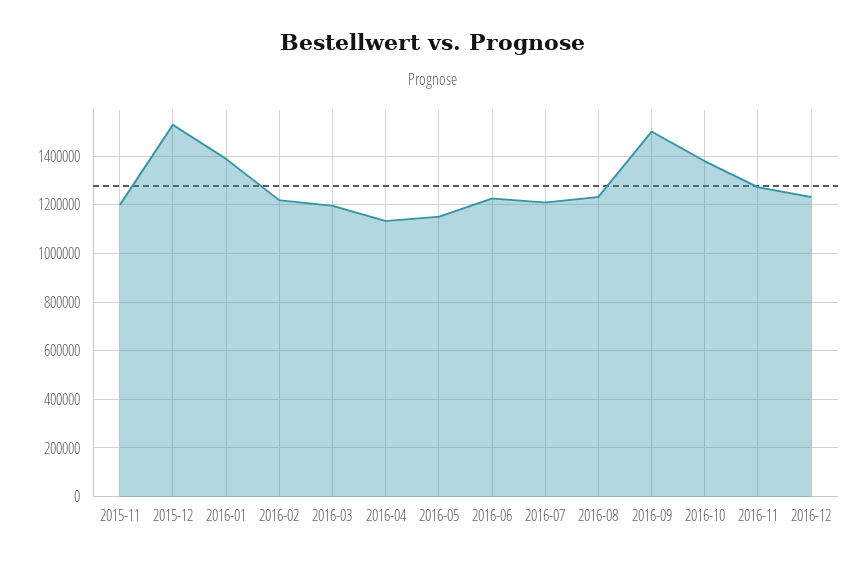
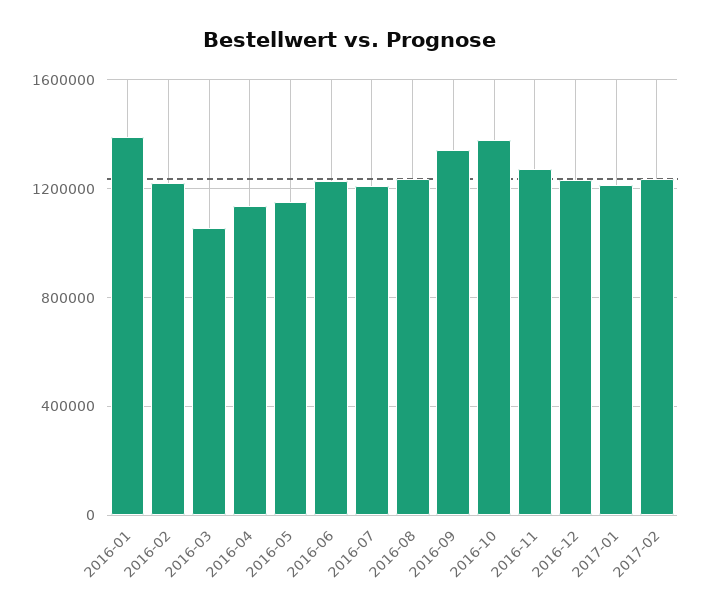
2015-11: 1200000 -> none
2015-12: 1525000 -> none
2016-03: 1200000 -> 1050000
2016-09: 1500000 -> 1350000
2017-01: none -> 1200000
2017-02: none -> 1250000

